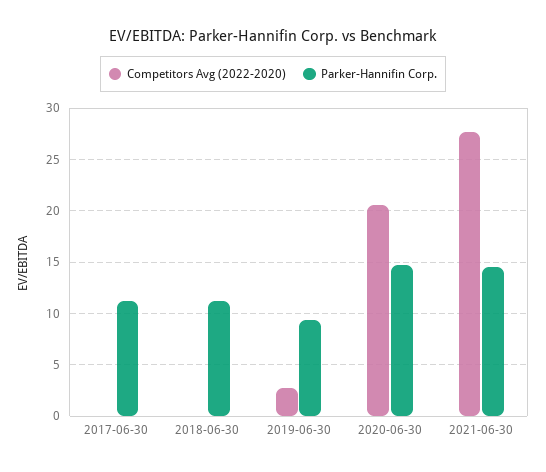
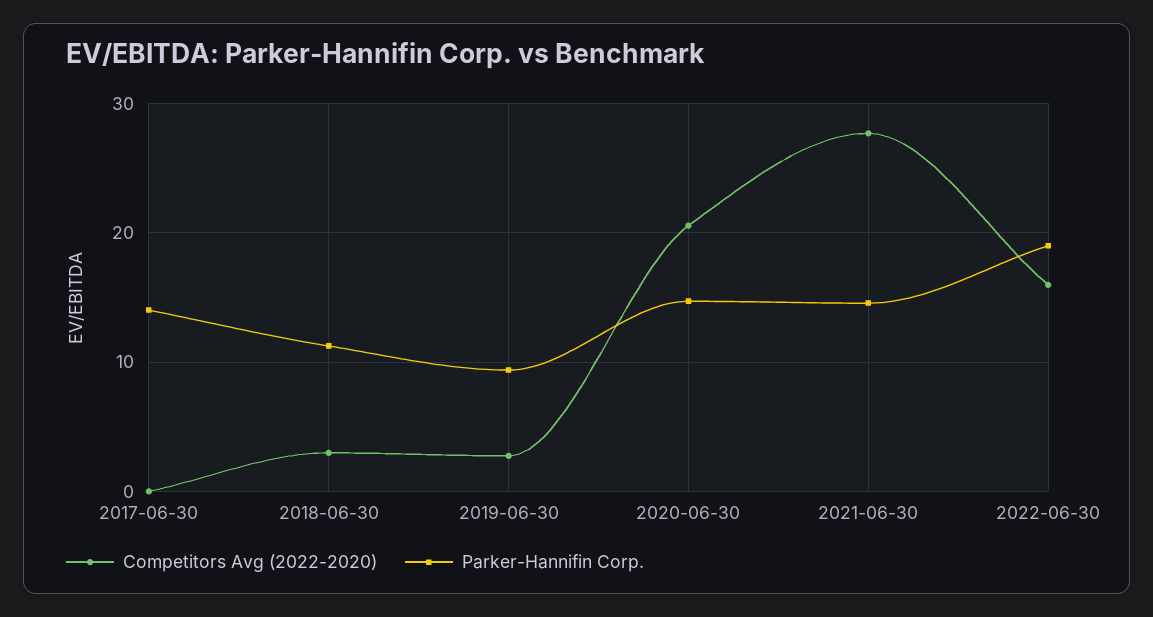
Parker-Hannifin Corp., 2017-06-30: 11 -> 14
Competitors Avg (2022-2020), 2018-06-30: 0 -> 3
Competitors Avg (2022-2020), 2022-06-30: none -> 16
Parker-Hannifin Corp., 2022-06-30: none -> 19

